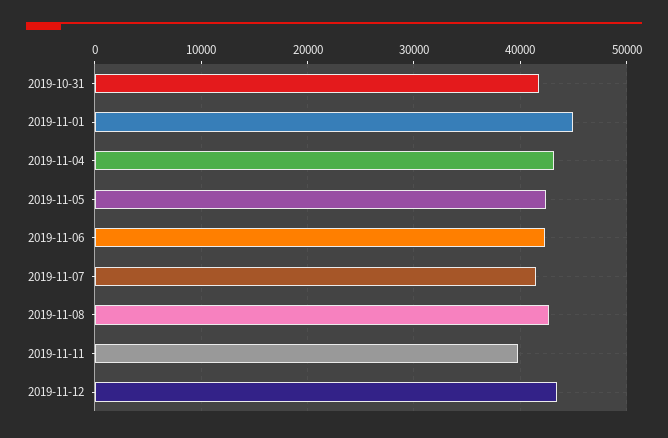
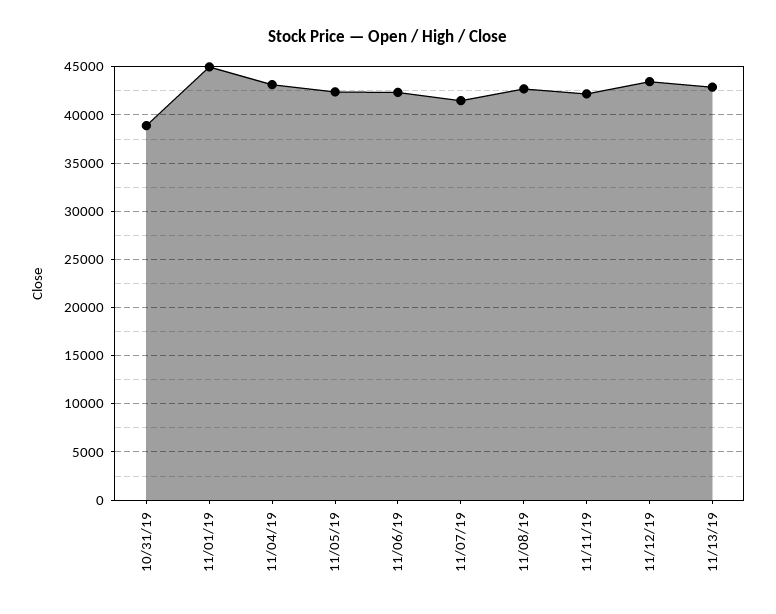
2019-10-31: 42000 -> 39000
2019-11-11: 40000 -> 42000
11/13/19: none -> 43000

